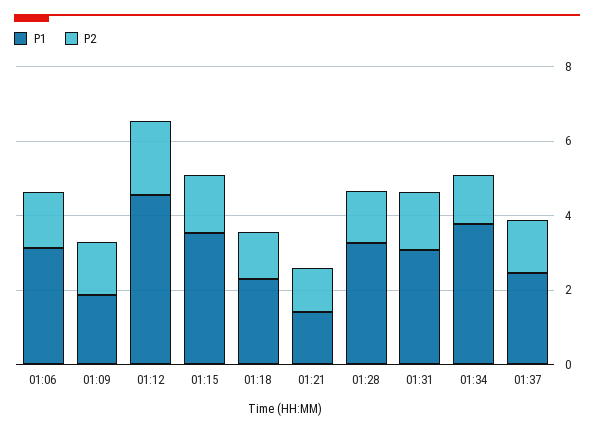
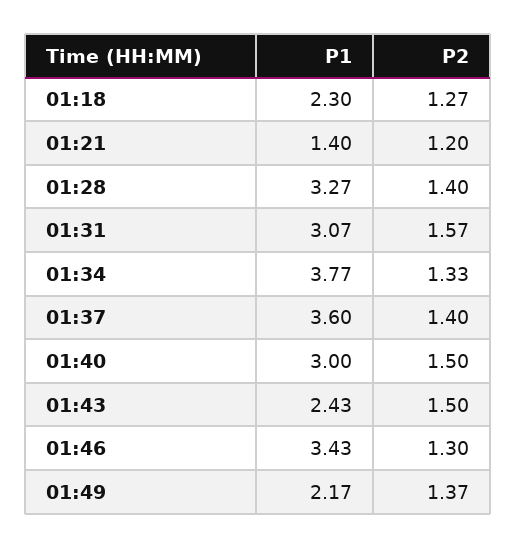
P1, 01:06: 3 -> none
P2, 01:06: 1.5 -> none
P1, 01:09: 2 -> none
P2, 01:09: 1.5 -> none
P1, 01:12: 4.5 -> none
P2, 01:12: 2 -> none
P1, 01:15: 3.5 -> none
P2, 01:15: 1.5 -> none
P1, 01:37: 2.5 -> 3.6
P1, 01:40: none -> 3
P2, 01:40: none -> 1.5
P1, 01:43: none -> 2.43
P2, 01:43: none -> 1.5
P1, 01:46: none -> 3.43
P2, 01:46: none -> 1.3
P1, 01:49: none -> 2.17
P2, 01:49: none -> 1.37

